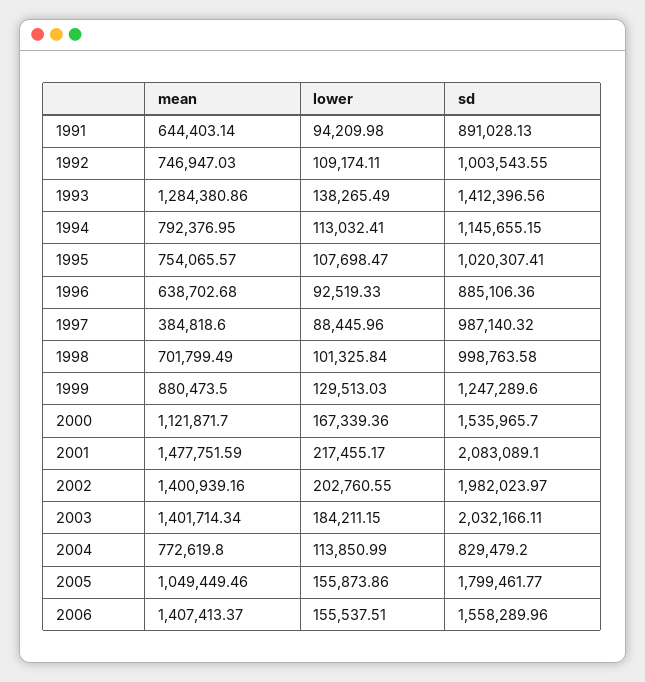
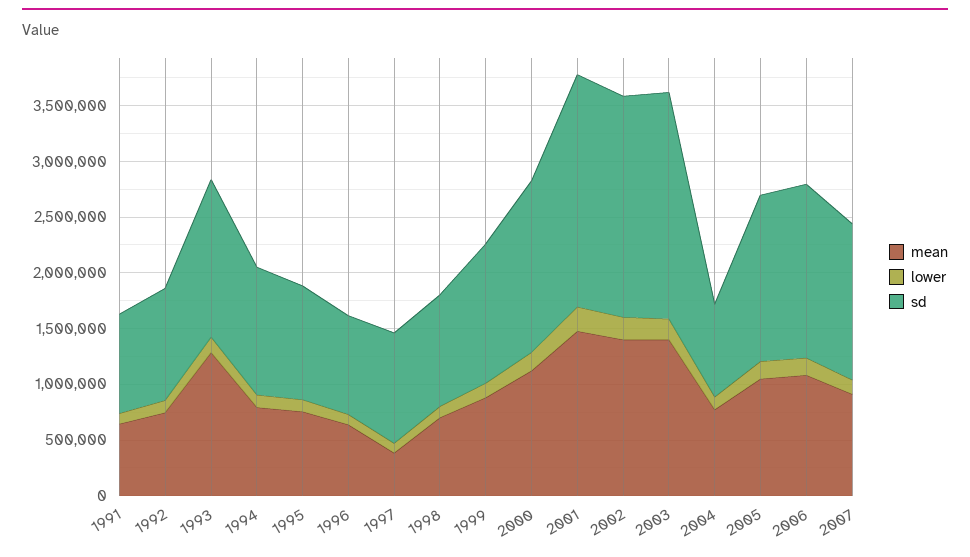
sd, 2005: 1799461.77 -> 1500000
mean, 2006: 1407413.37 -> 1100000
mean, 2007: none -> 900000
lower, 2007: none -> 100000
sd, 2007: none -> 1400000

